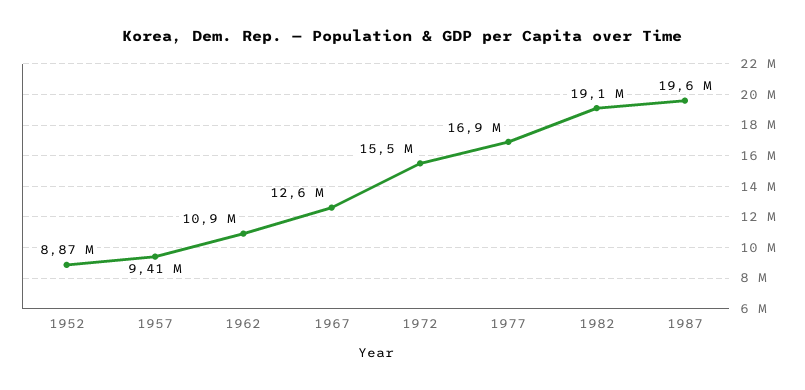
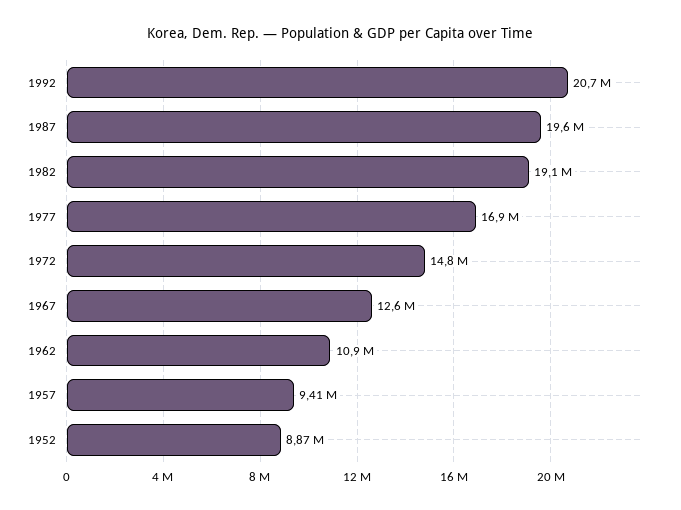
1972: 15500000 -> 14800000
1992: none -> 20700000

